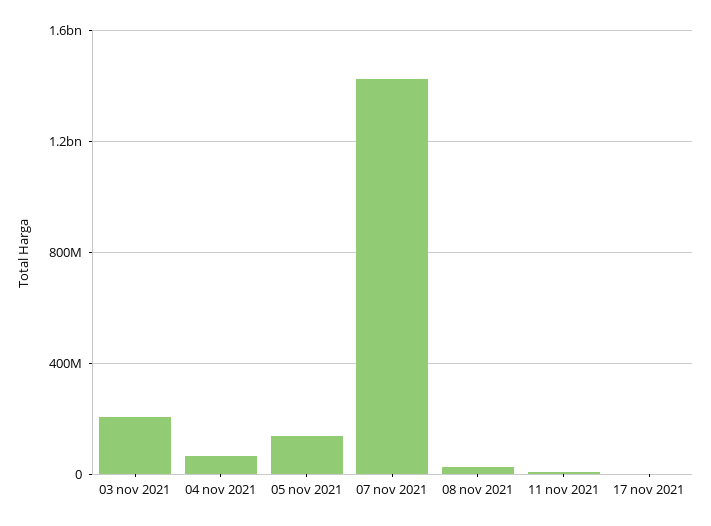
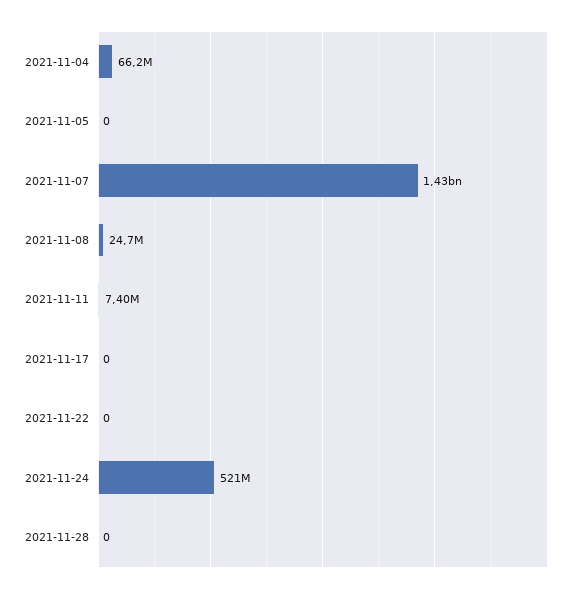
03 nov 2021: 200000000 -> none
05 nov 2021: 150000000 -> 0
2021-11-22: none -> 0
2021-11-24: none -> 521000000
2021-11-28: none -> 0

